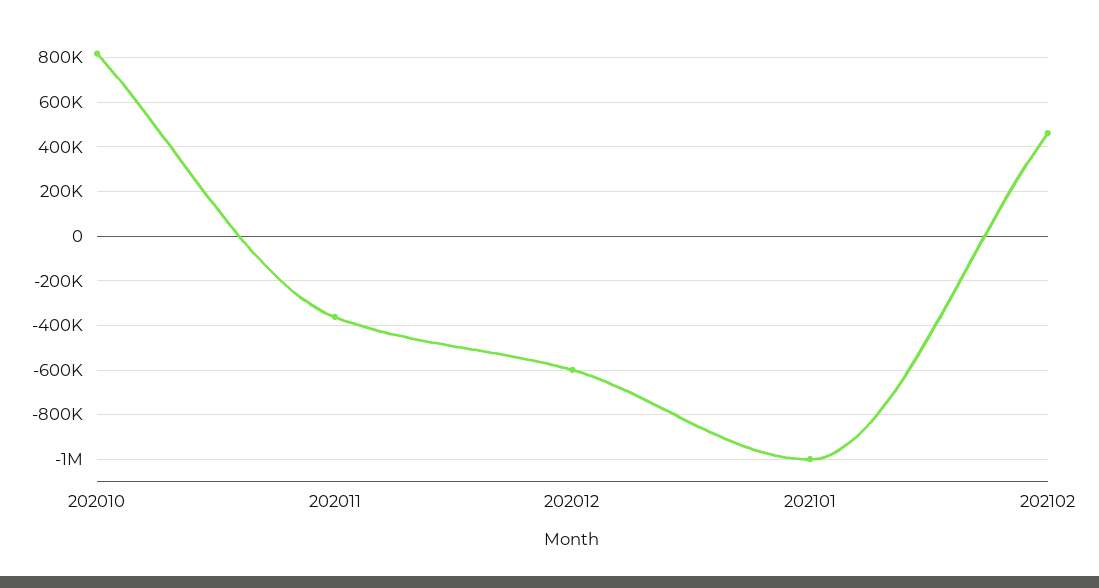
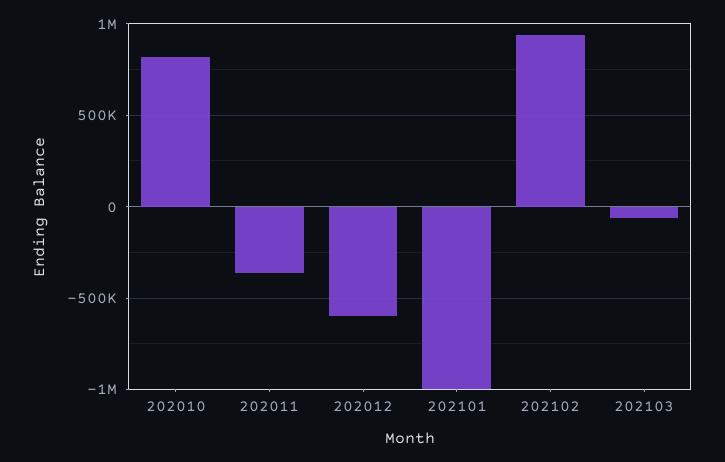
202102: 450000 -> 950000
202103: none -> -50000

